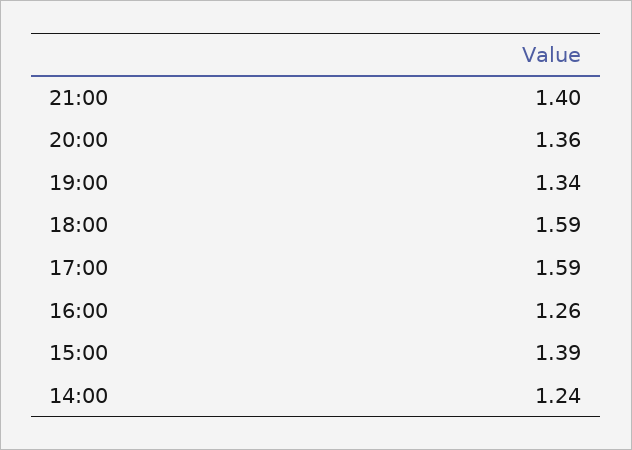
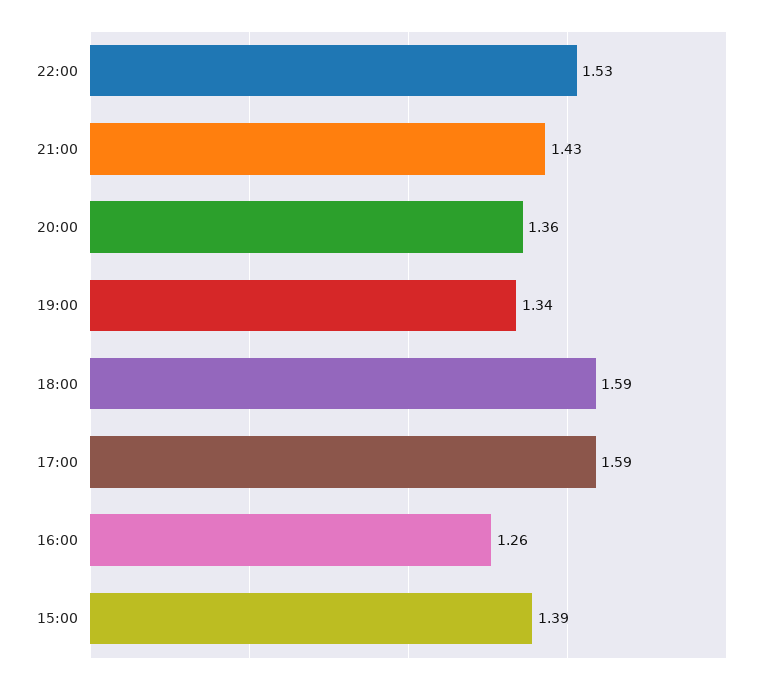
21:00: 1.4 -> 1.43
14:00: 1.24 -> none
22:00: none -> 1.53

